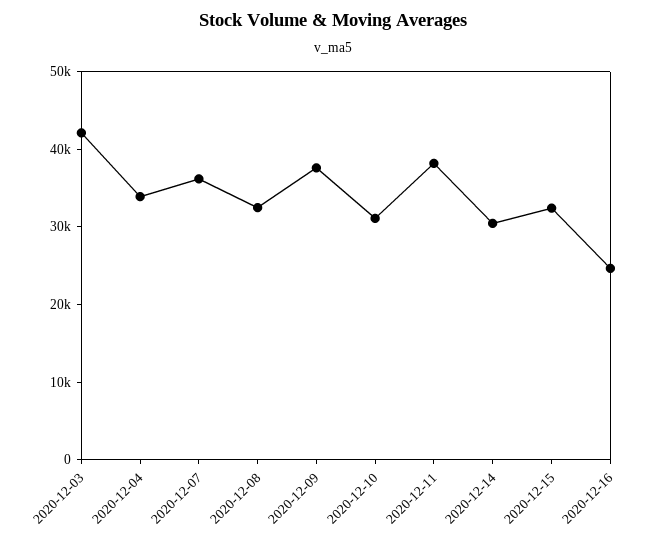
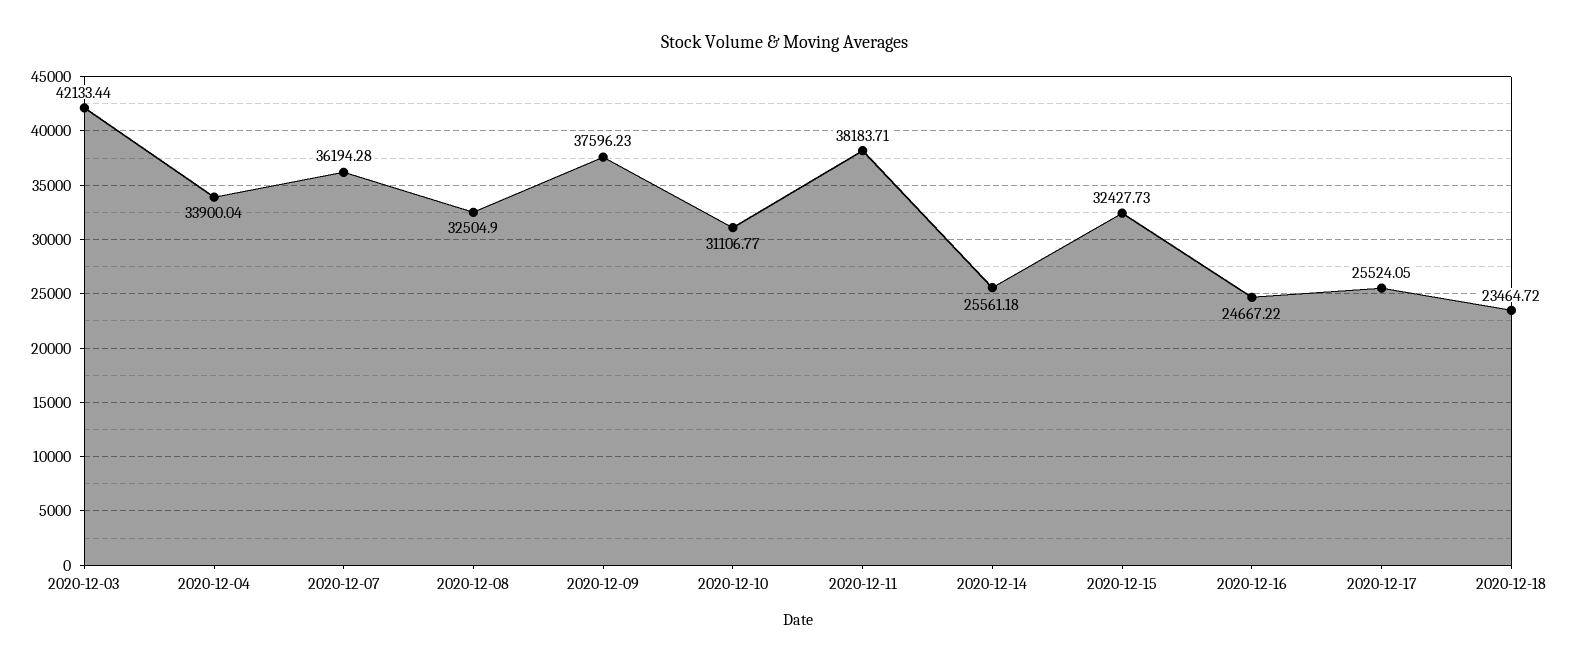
2020-12-14: 30000 -> 25561.18
2020-12-17: none -> 25524.05
2020-12-18: none -> 23464.72

